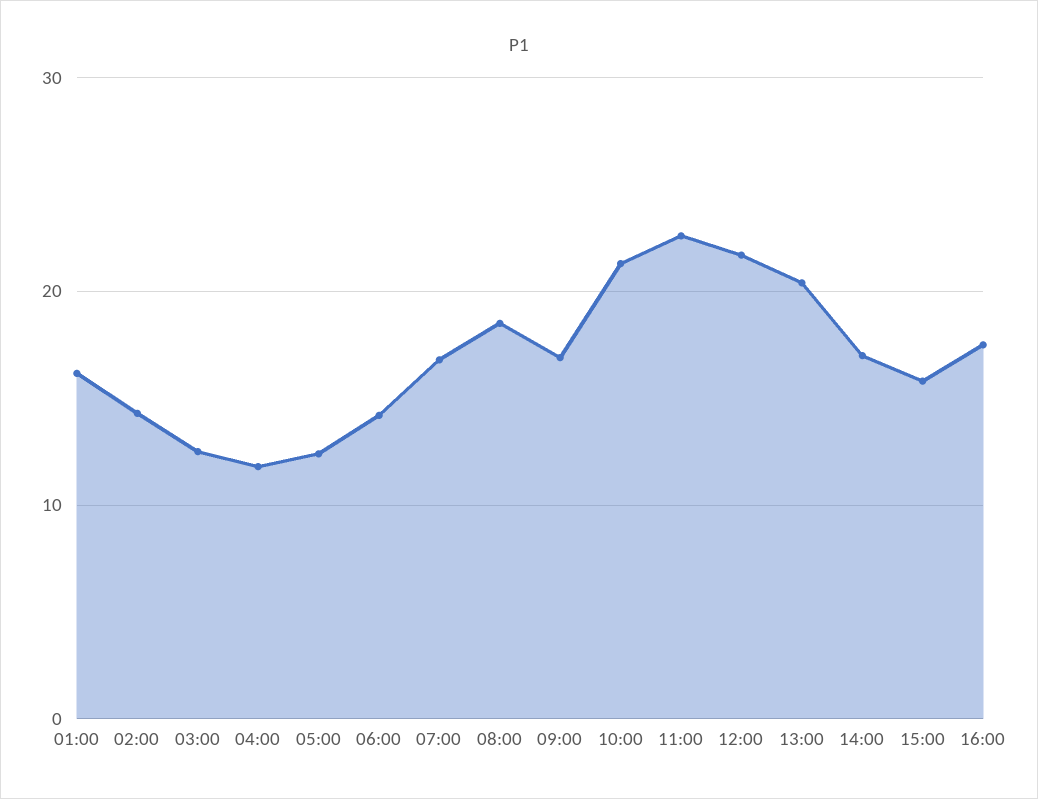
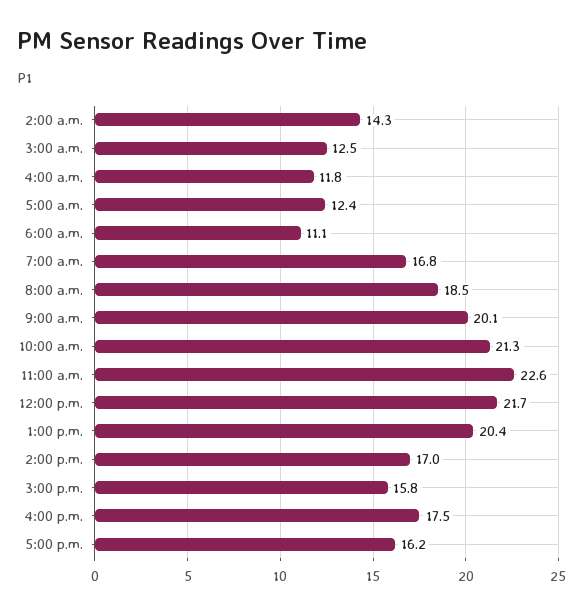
01:00: 16 -> none
06:00: 14 -> 11.1
09:00: 17 -> 20.1
5:00 p.m.: none -> 16.2

